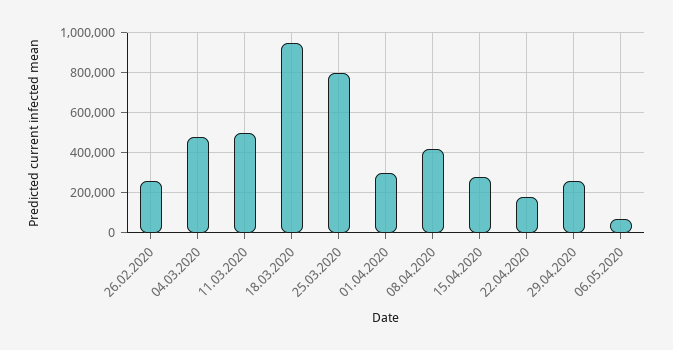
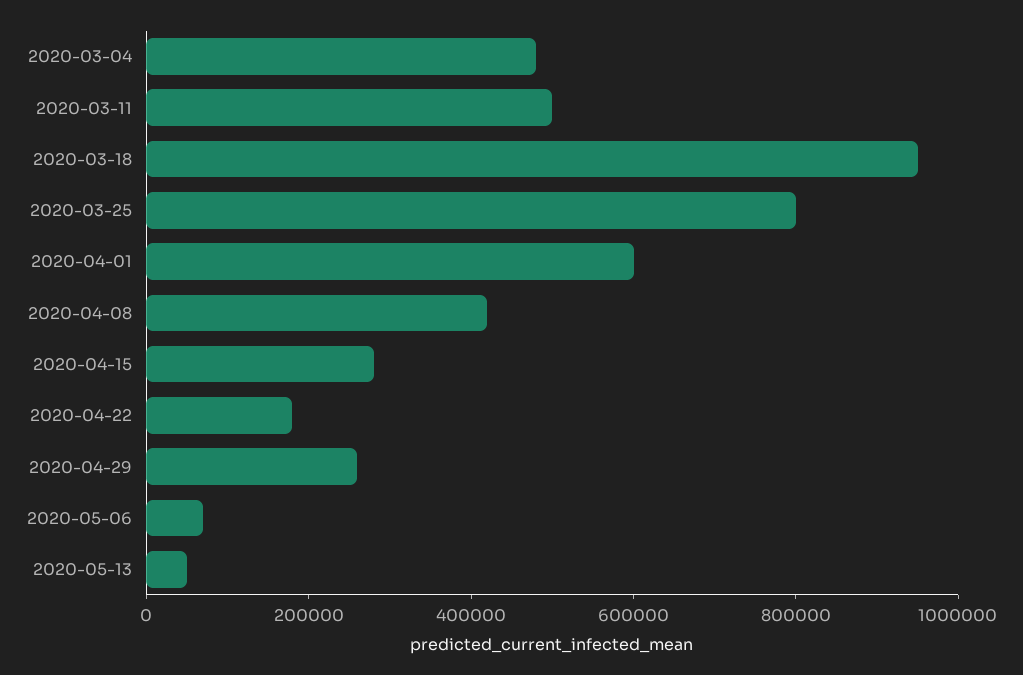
26.02.2020: 250000 -> none
01.04.2020: 300000 -> 600000
2020-05-13: none -> 50000

